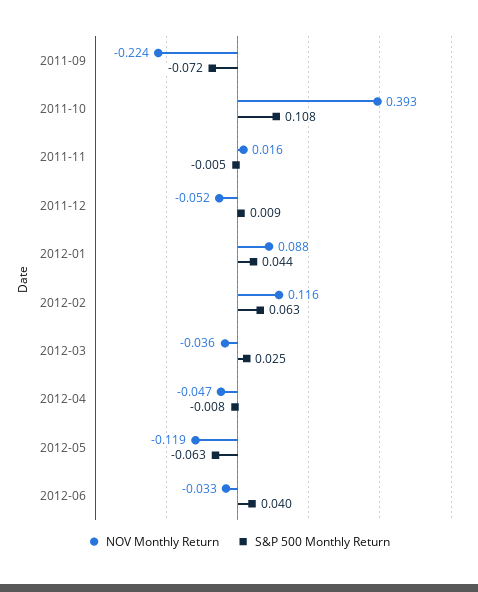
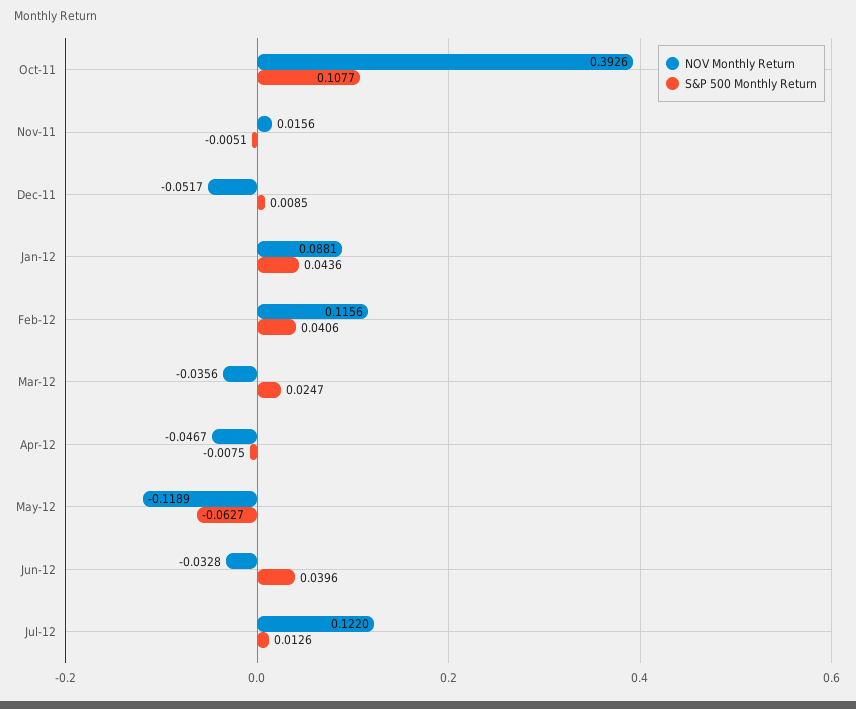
NOV Monthly Return, 2011-09: -0.224 -> none
S&P 500 Monthly Return, 2011-09: -0.072 -> none
S&P 500 Monthly Return, 2012-02: 0.063 -> 0.0406
NOV Monthly Return, Jul-12: none -> 0.122
S&P 500 Monthly Return, Jul-12: none -> 0.0126

